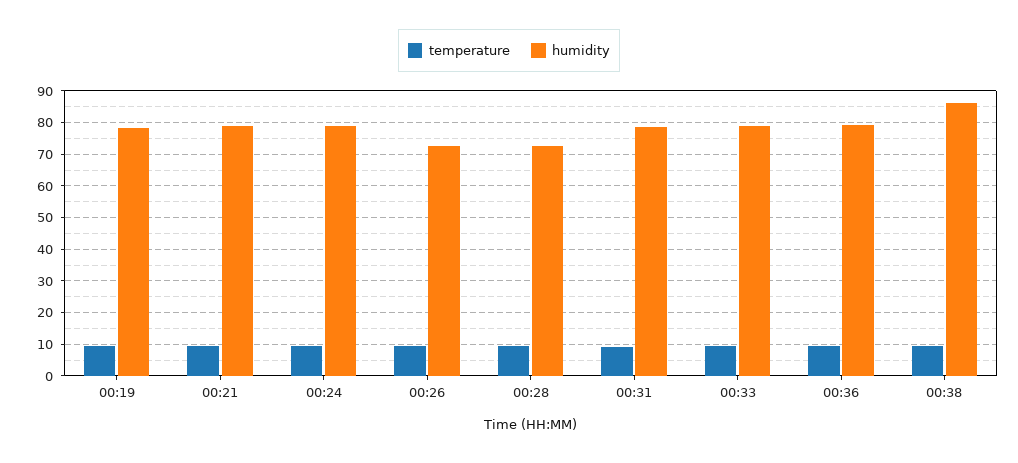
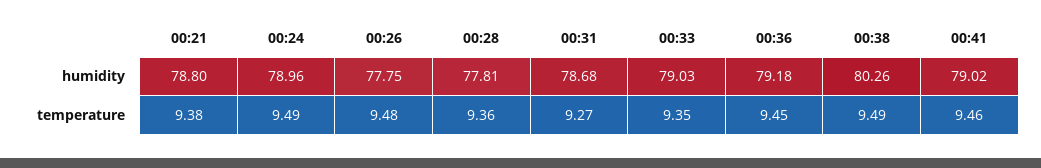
temperature, 00:19: 10 -> none
humidity, 00:19: 78 -> none
humidity, 00:26: 72 -> 77.75
humidity, 00:28: 72 -> 77.81
humidity, 00:38: 86 -> 80.26
humidity, 00:41: none -> 79.02
temperature, 00:41: none -> 9.46

